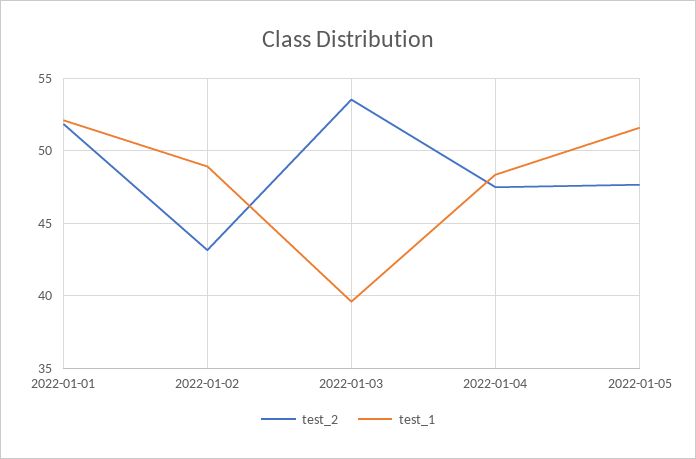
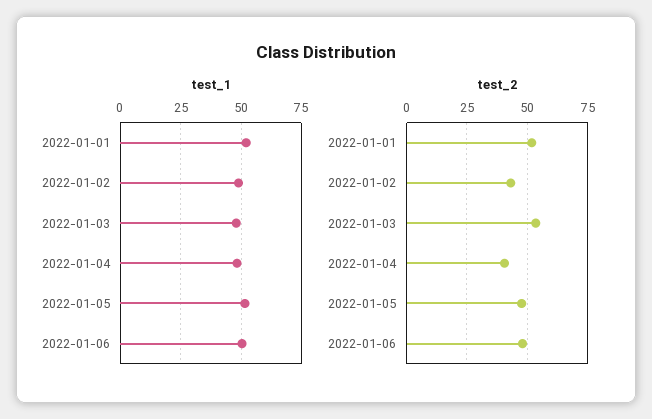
test_1, 2022-01-03: 39.5 -> 47.5
test_2, 2022-01-04: 47.5 -> 40
test_1, 2022-01-06: none -> 50
test_2, 2022-01-06: none -> 47.5

